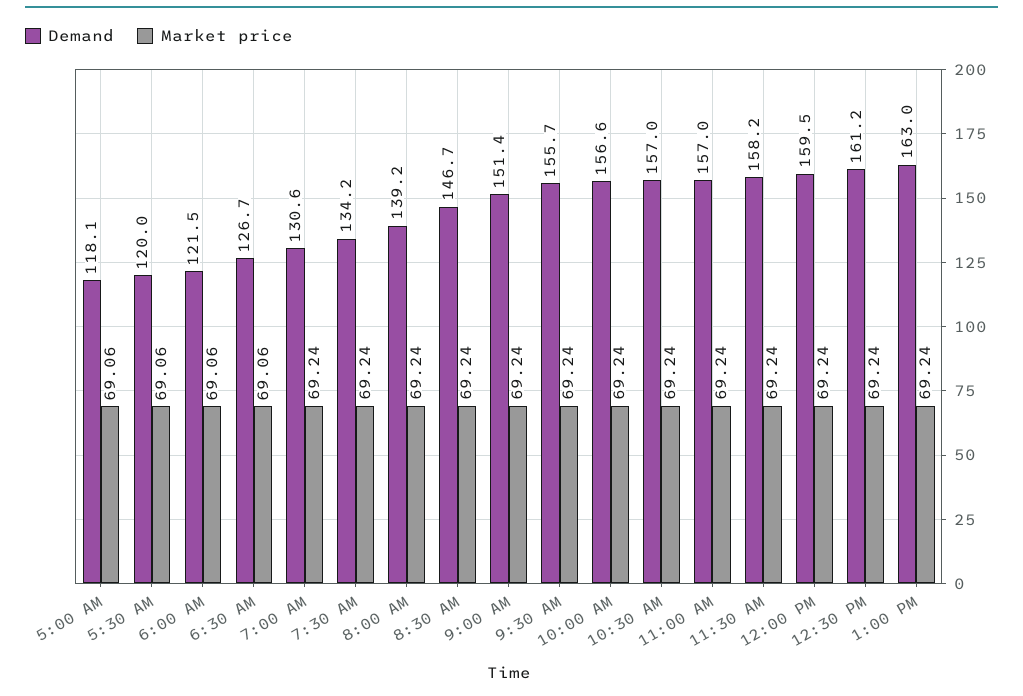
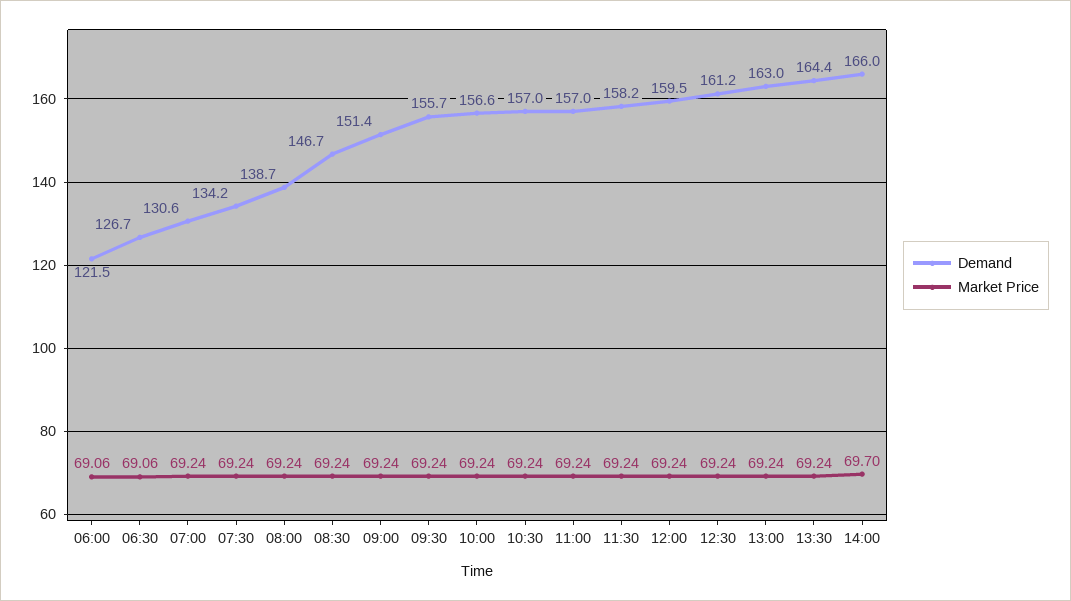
Demand, 5:00 AM: 118.1 -> none
Market price, 5:00 AM: 69.06 -> none
Demand, 5:30 AM: 120 -> none
Market price, 5:30 AM: 69.06 -> none
Demand, 8:00 AM: 139.2 -> 138.7
Demand, 13:30: none -> 164.4
Market price, 13:30: none -> 69.24
Demand, 14:00: none -> 166
Market price, 14:00: none -> 69.7

